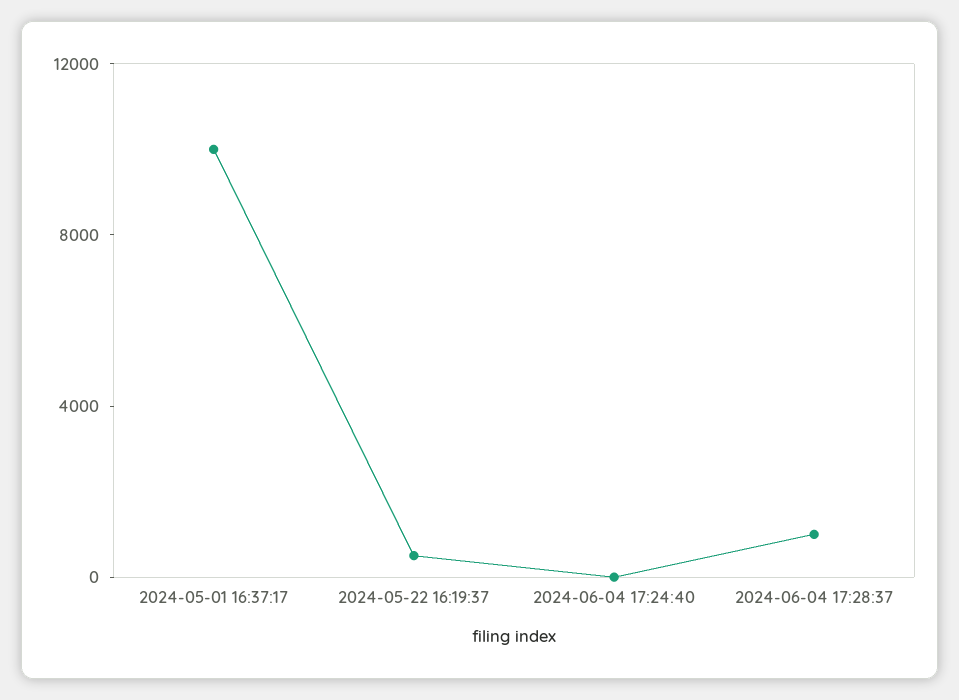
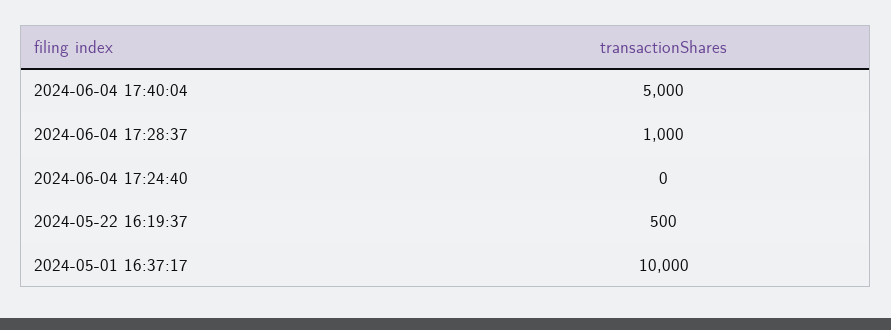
2024-06-04 17:40:04: none -> 5000

